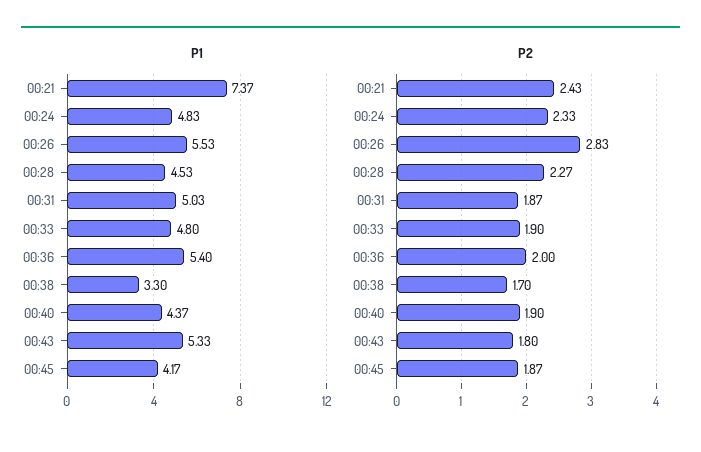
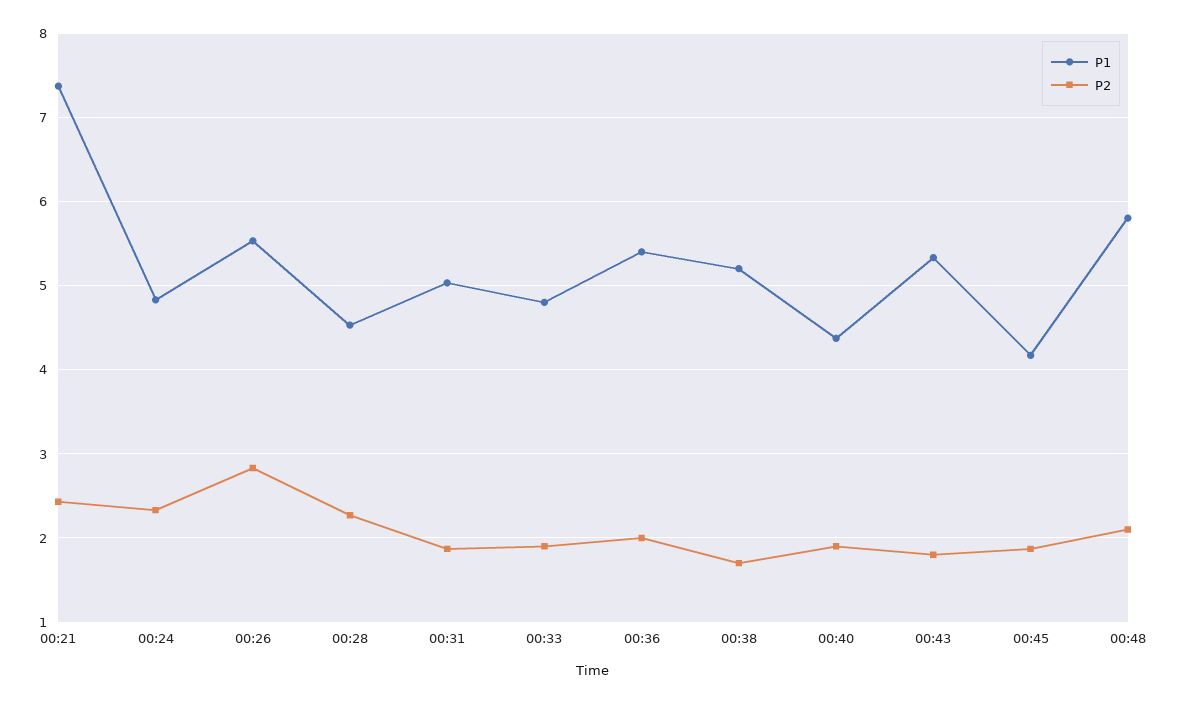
P1, 00:38: 3.3 -> 5.2
P1, 00:48: none -> 5.8
P2, 00:48: none -> 2.1

